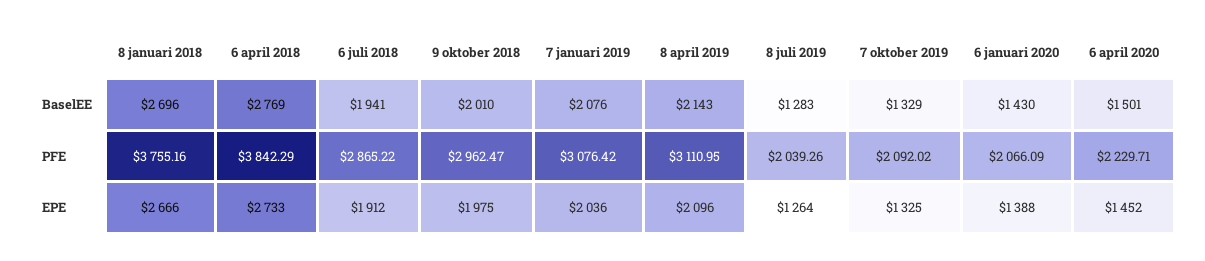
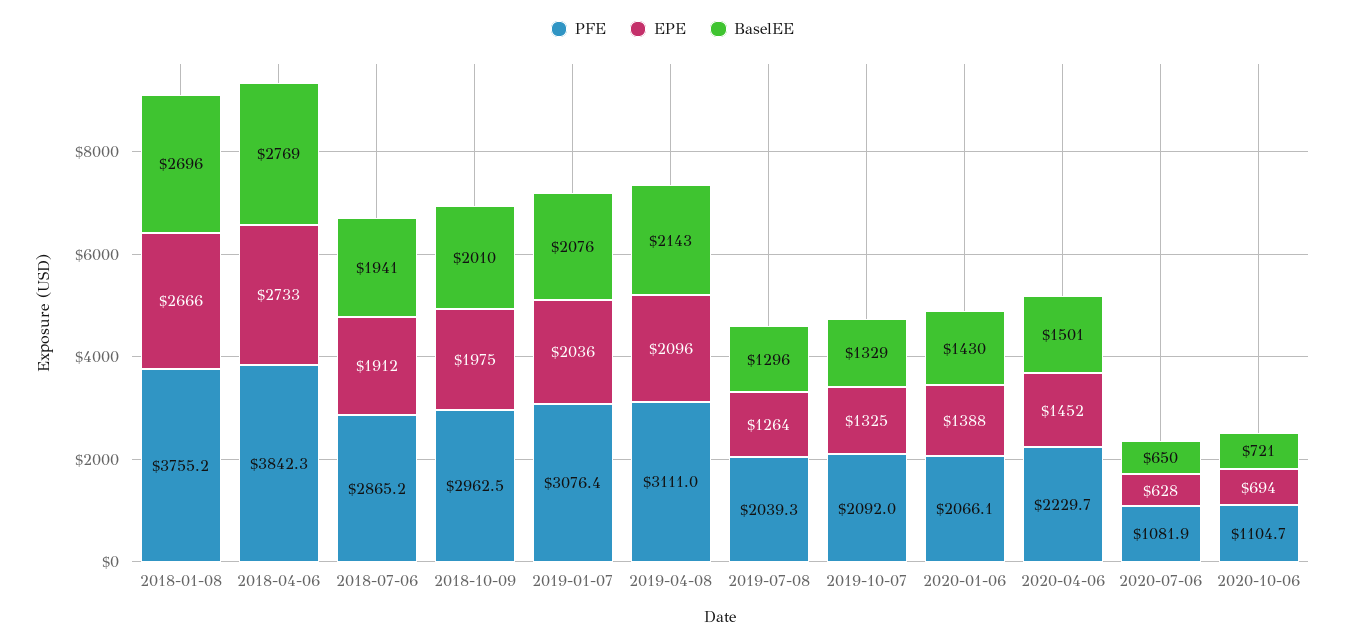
BaselEE, 8 juli 2019: 1283 -> 1296
PFE, 2020-07-06: none -> 1081.9
EPE, 2020-07-06: none -> 628
BaselEE, 2020-07-06: none -> 650
PFE, 2020-10-06: none -> 1104.7
EPE, 2020-10-06: none -> 694
BaselEE, 2020-10-06: none -> 721

